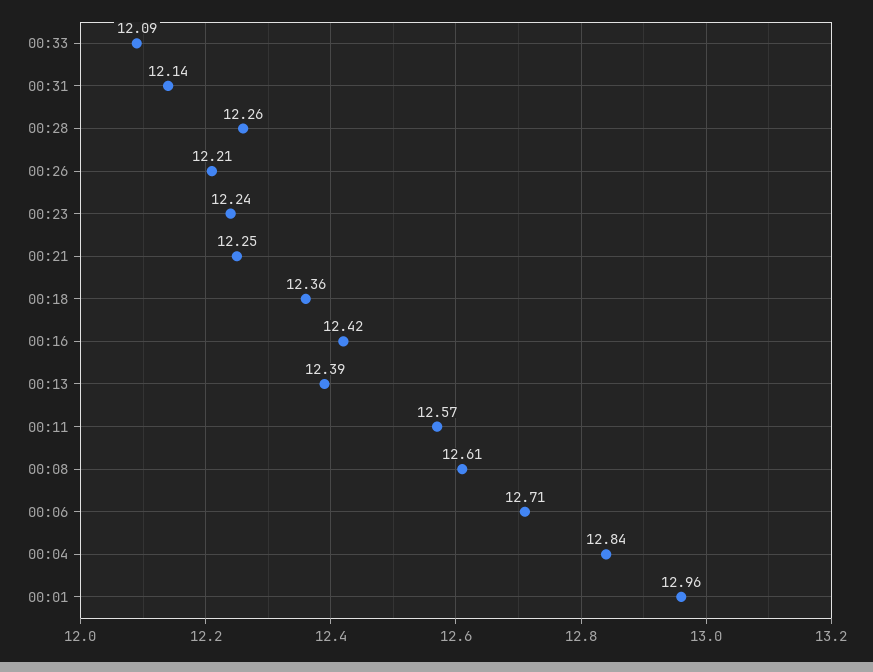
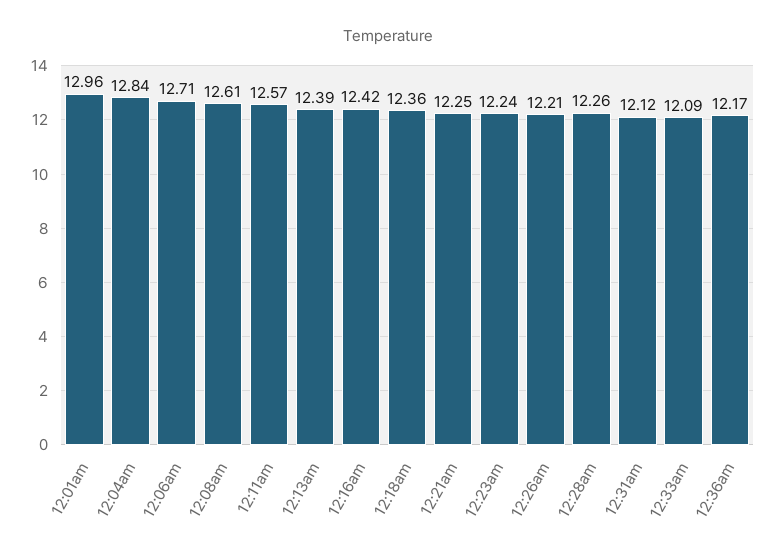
00:31: 12.14 -> 12.12
12:36am: none -> 12.17

